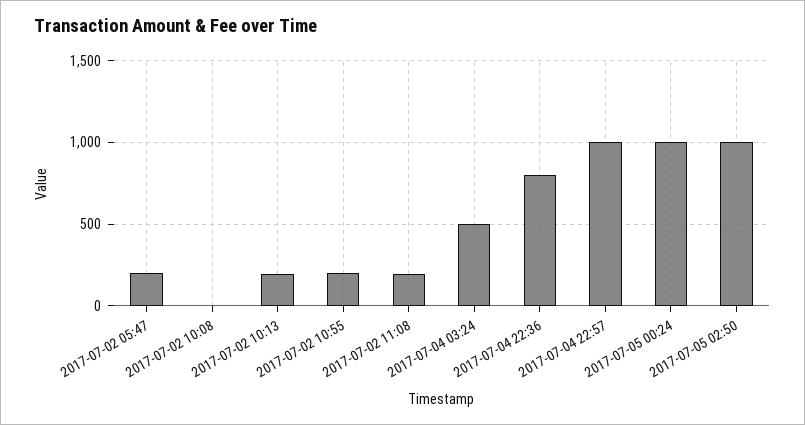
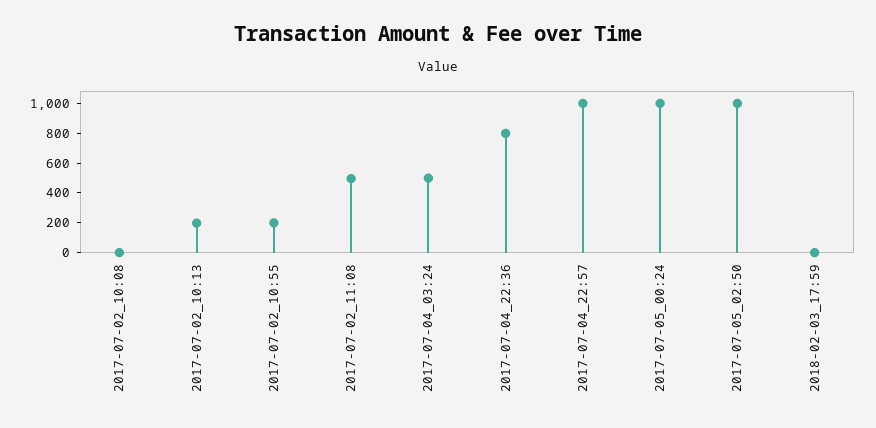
2017-07-02 05:47: 200 -> none
2017-07-02 11:08: 200 -> 500
2018-02-03_17:59: none -> 0

